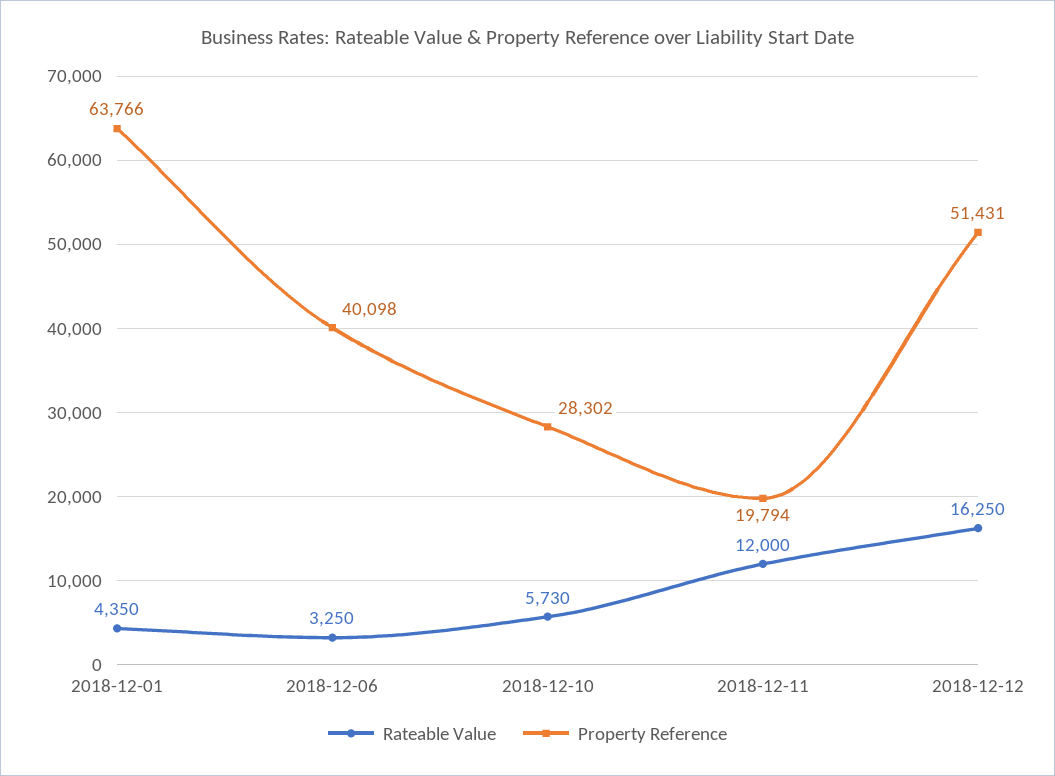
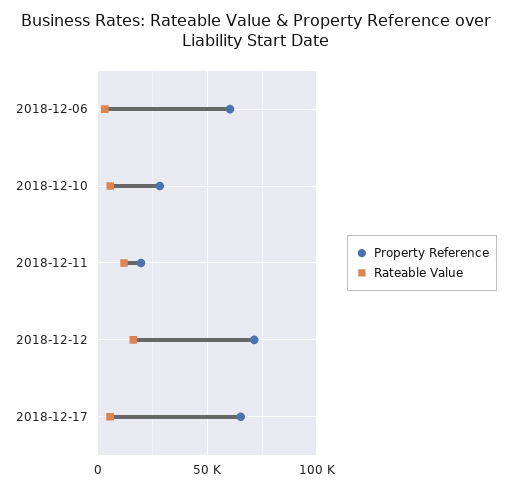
Rateable Value, 2018-12-01: 4350 -> none
Property Reference, 2018-12-01: 63766 -> none
Property Reference, 2018-12-06: 40098 -> 60000
Property Reference, 2018-12-12: 51431 -> 70000
Property Reference, 2018-12-17: none -> 65000
Rateable Value, 2018-12-17: none -> 5000

